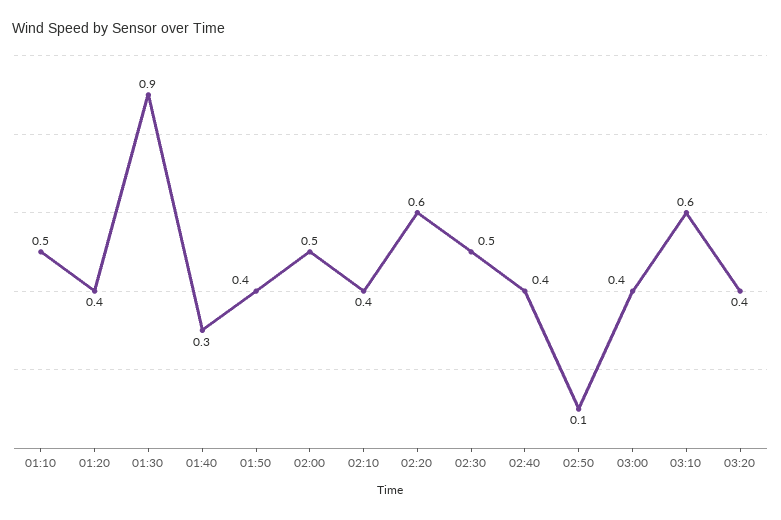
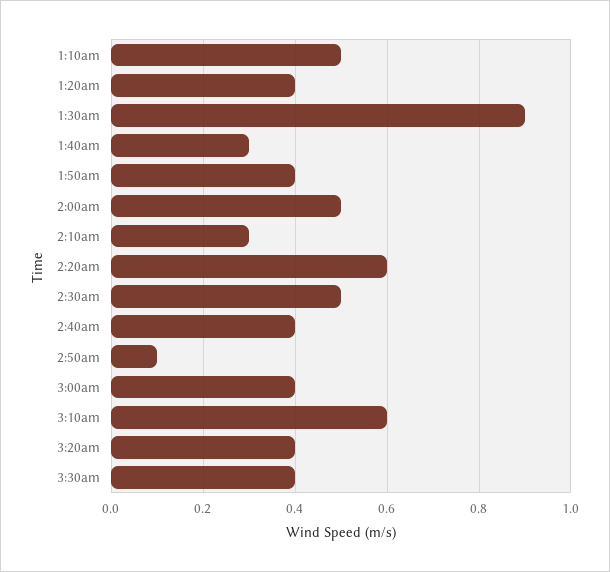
02:10: 0.4 -> 0.3
3:30am: none -> 0.4

